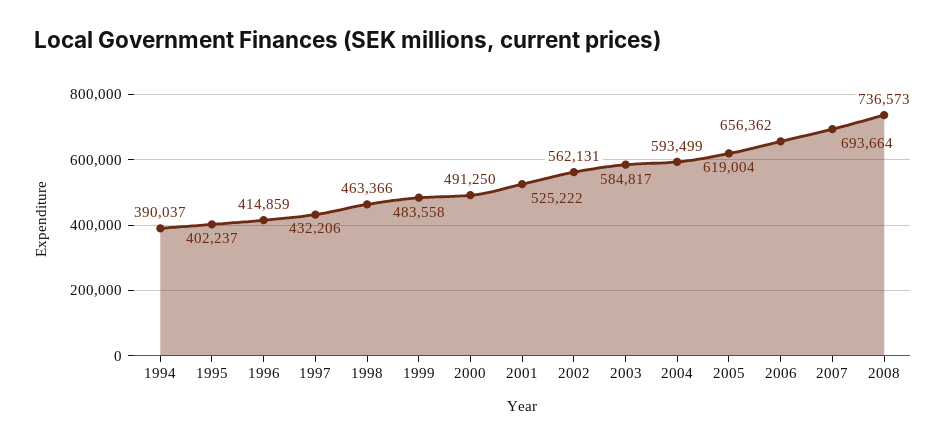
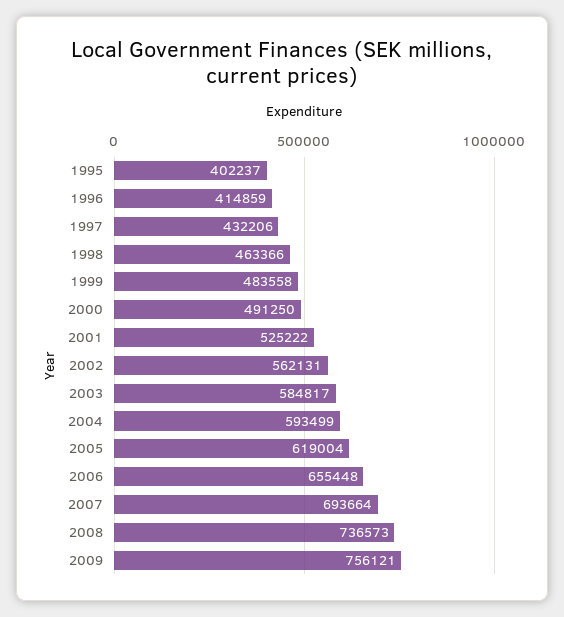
1994: 390037 -> none
2006: 656362 -> 655448
2009: none -> 756121

